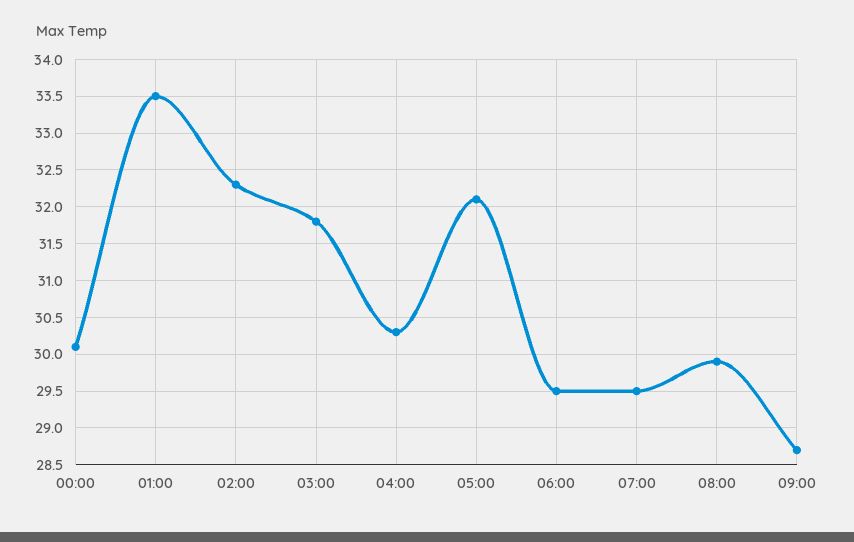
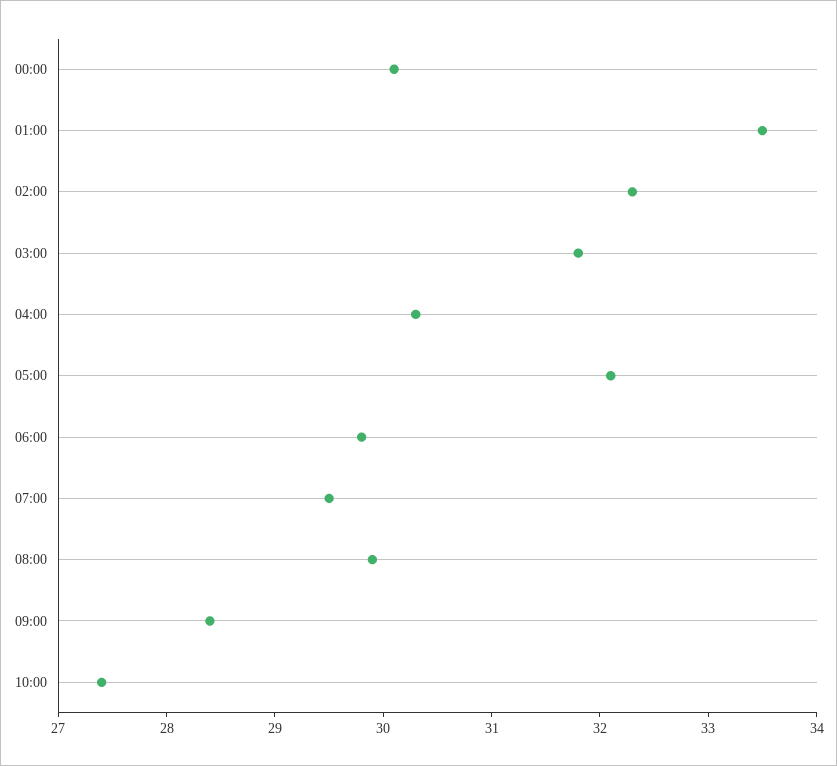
06:00: 29.5 -> 29.8
09:00: 28.7 -> 28.4
10:00: none -> 27.4

